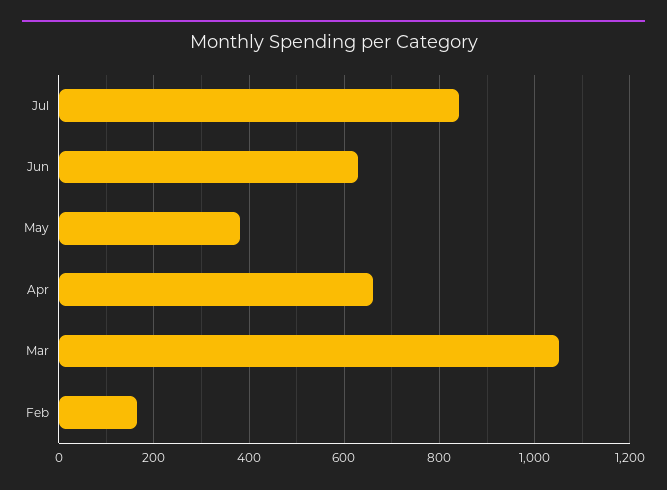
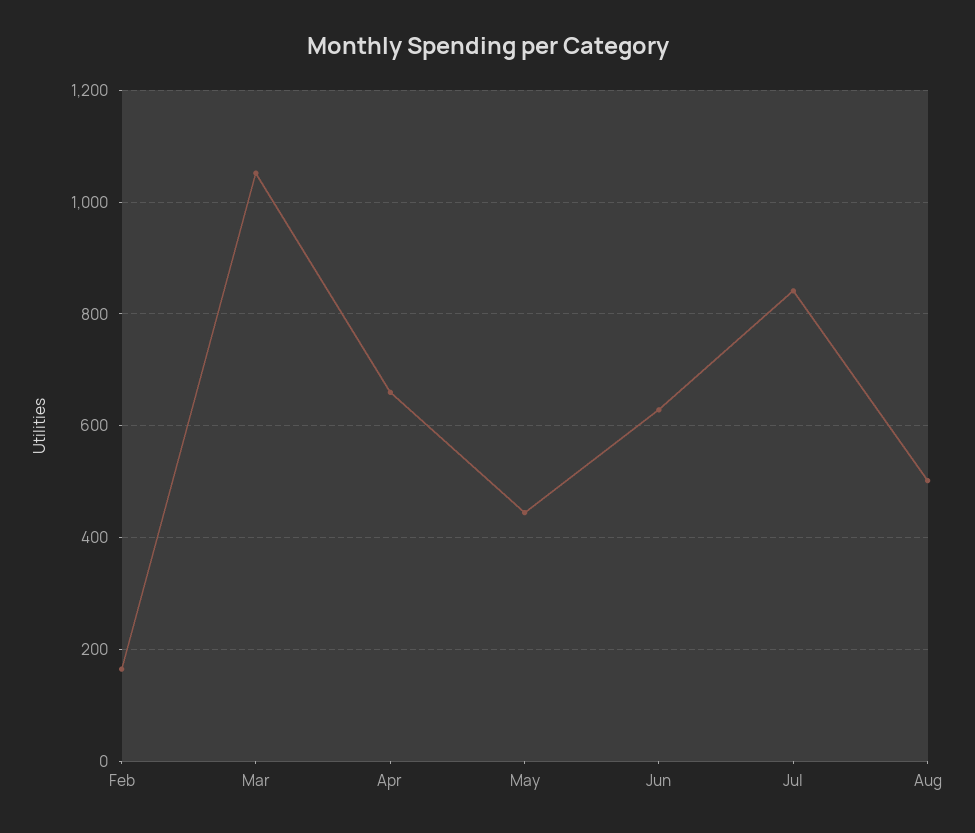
May: 380 -> 440
Aug: none -> 500

